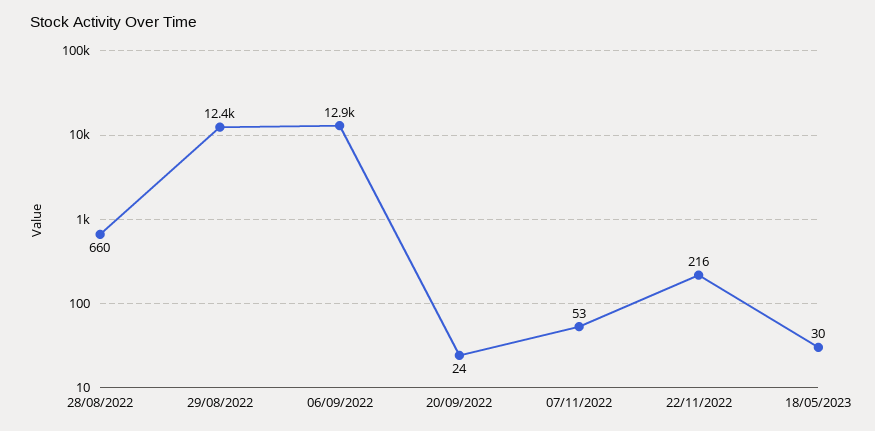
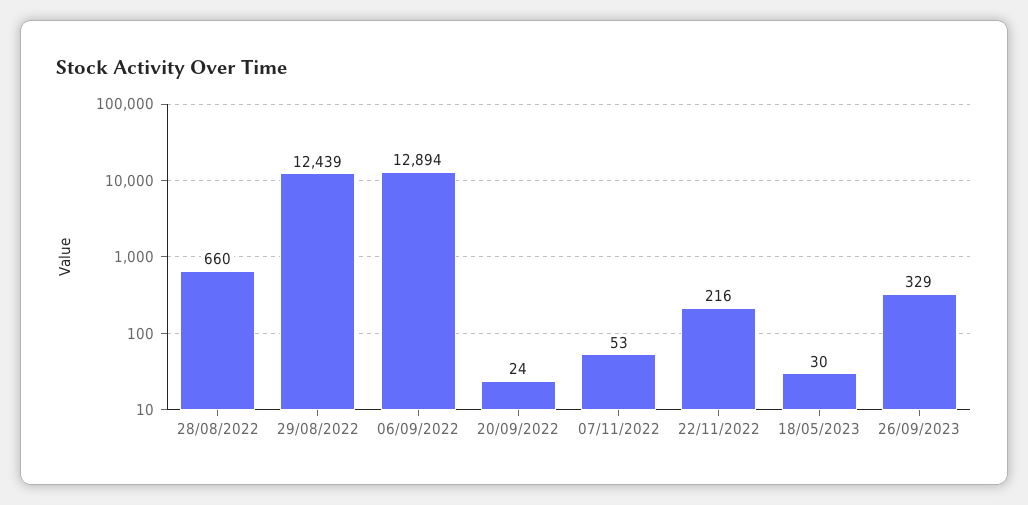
26/09/2023: none -> 329

